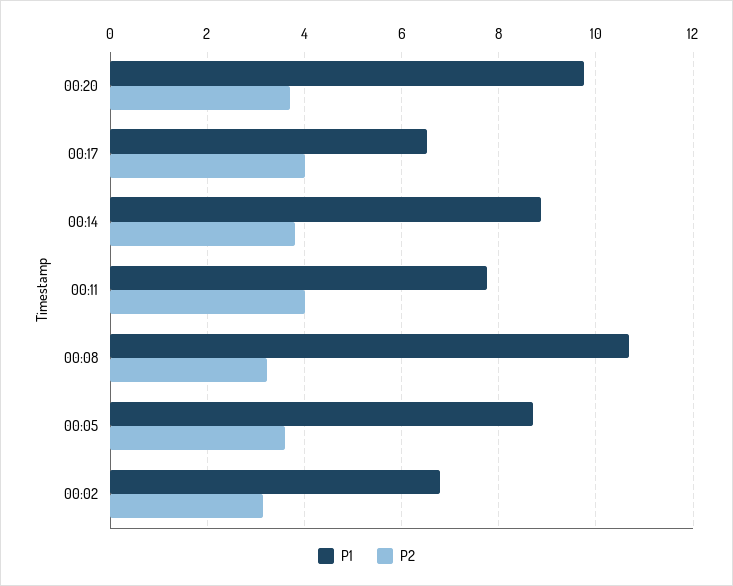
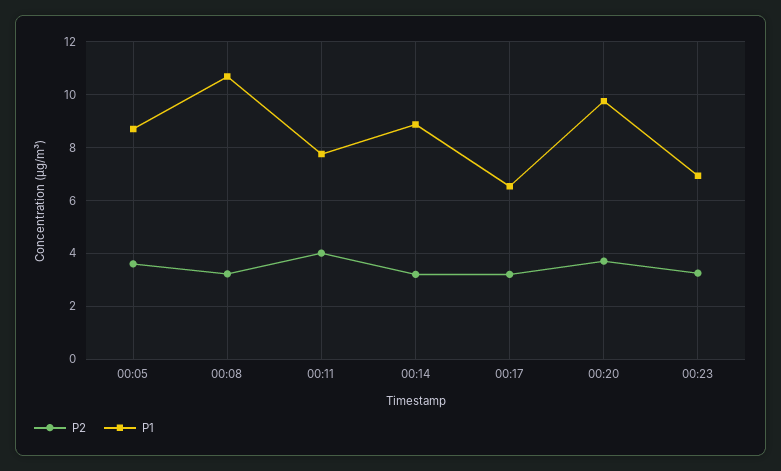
P2, 00:17: 4 -> 3.25
P2, 00:14: 3.8 -> 3.25
P1, 00:02: 6.8 -> none
P2, 00:02: 3.2 -> none
P2, 00:23: none -> 3.25
P1, 00:23: none -> 7

